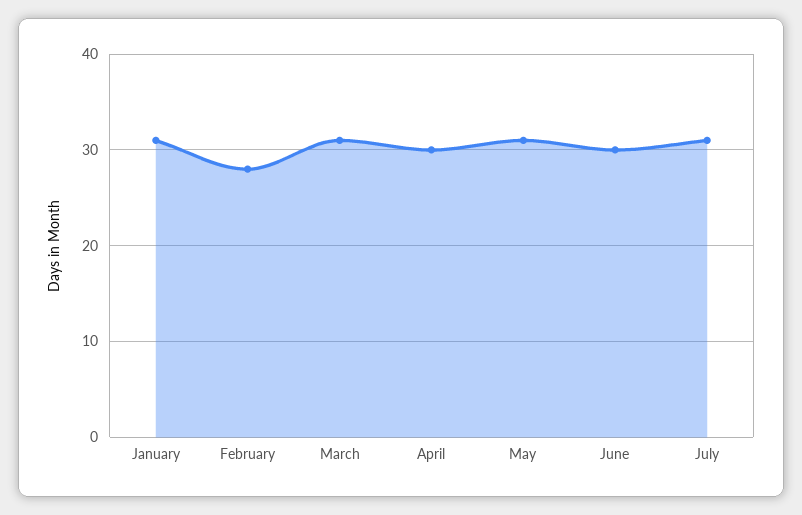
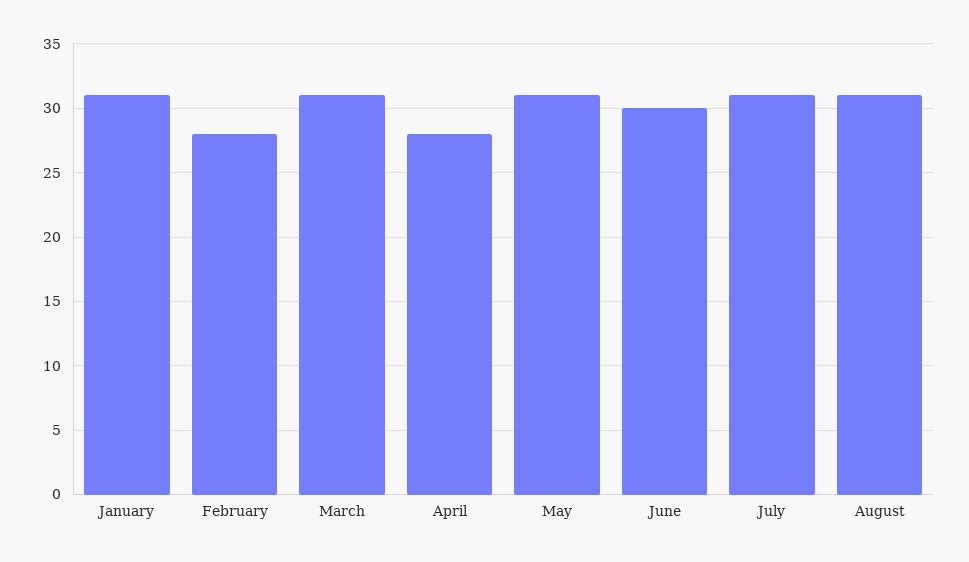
April: 30 -> 28
August: none -> 31

